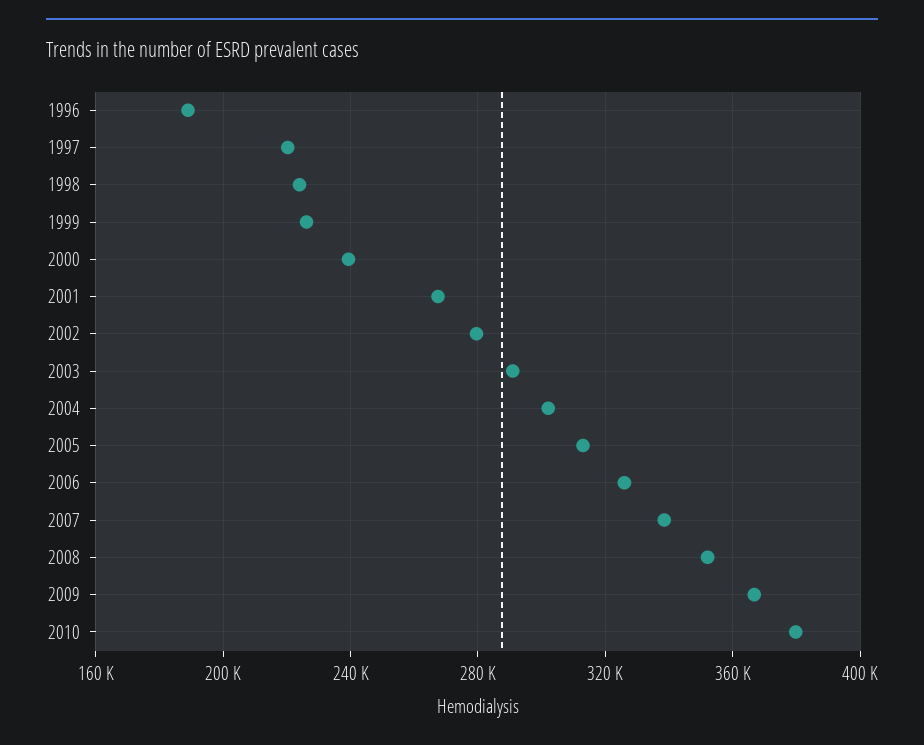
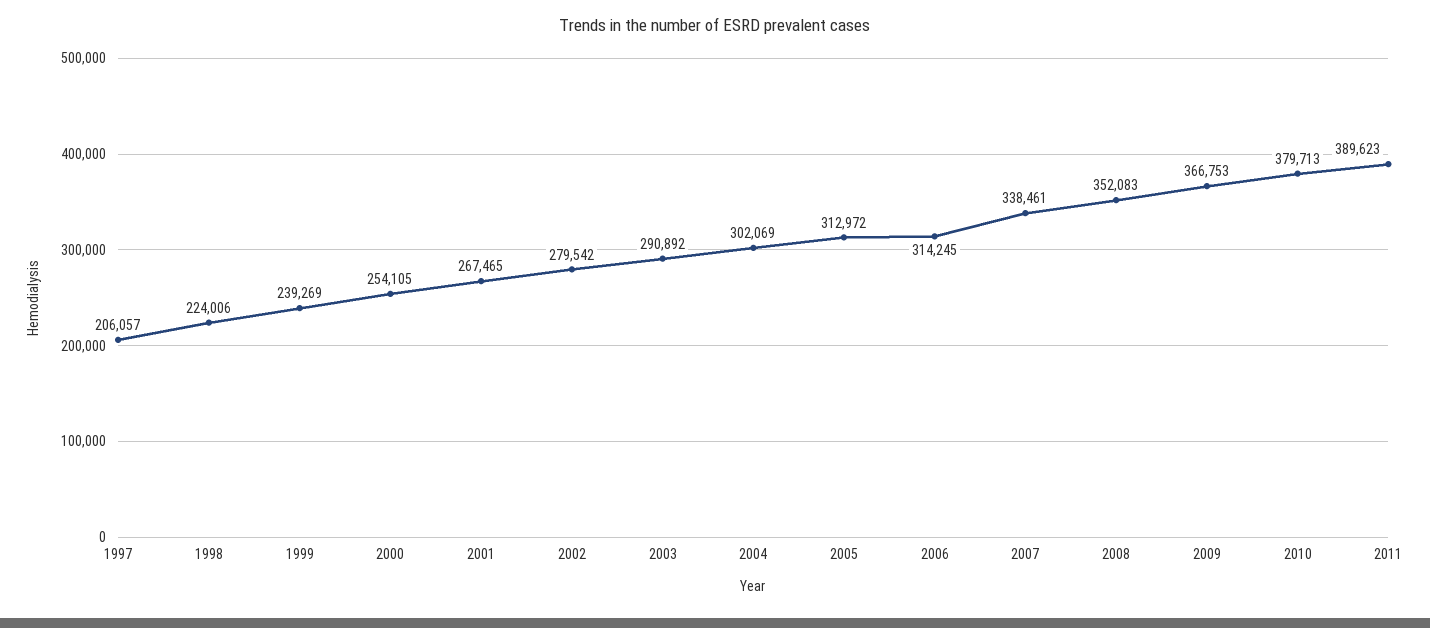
1996: 190000 -> none
1997: 220000 -> 206057
1999: 225000 -> 239269
2000: 240000 -> 254105
2006: 325000 -> 314245
2011: none -> 389623

